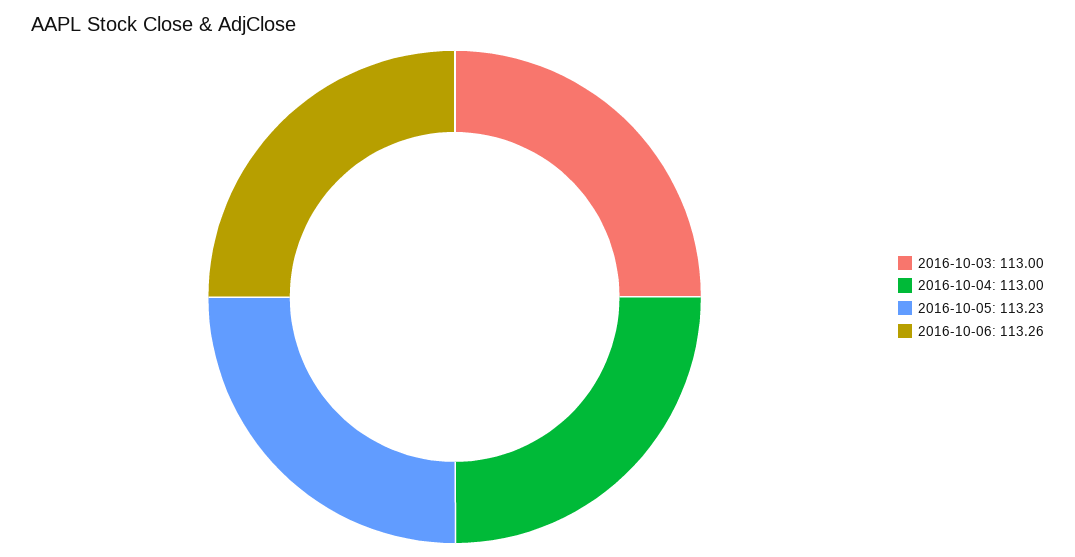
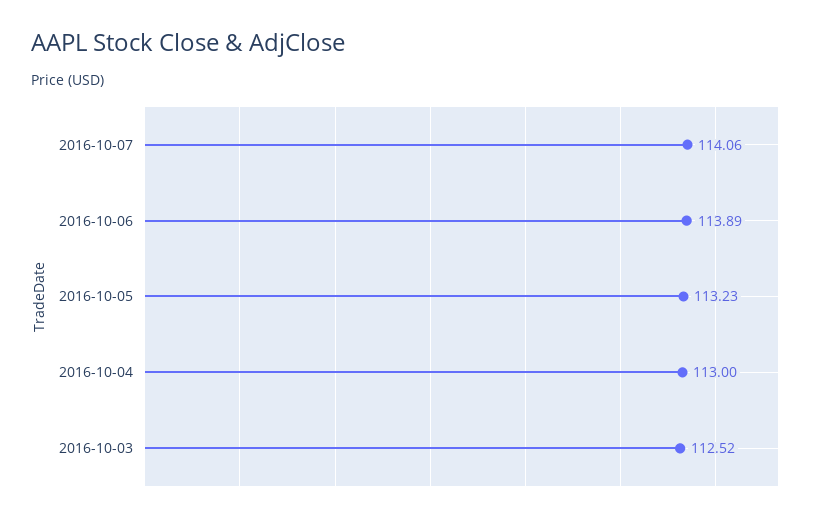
2016-10-03: 113 -> 112.52
2016-10-06: 113.26 -> 113.89
2016-10-07: none -> 114.06

